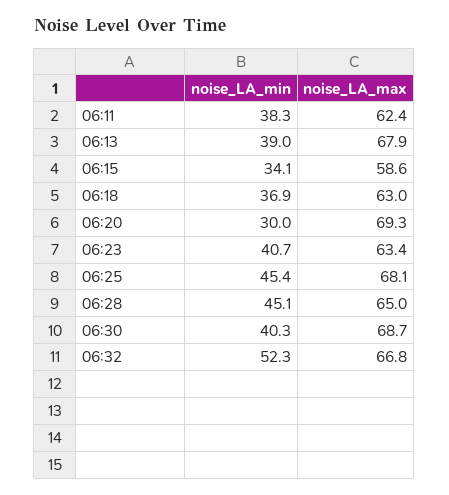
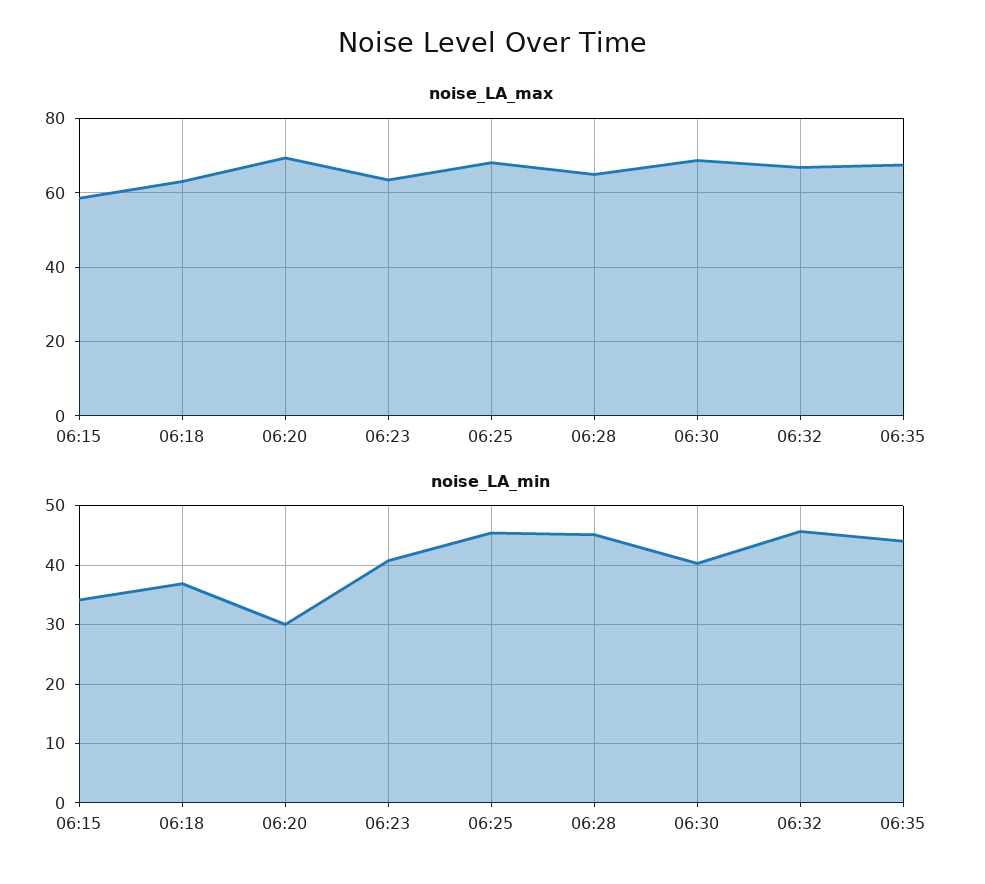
noise_LA_min, 06:11: 38.3 -> none
noise_LA_max, 06:11: 62.4 -> none
noise_LA_min, 06:13: 39 -> none
noise_LA_max, 06:13: 67.9 -> none
noise_LA_min, 06:32: 52.3 -> 46
noise_LA_max, 06:35: none -> 68
noise_LA_min, 06:35: none -> 44

